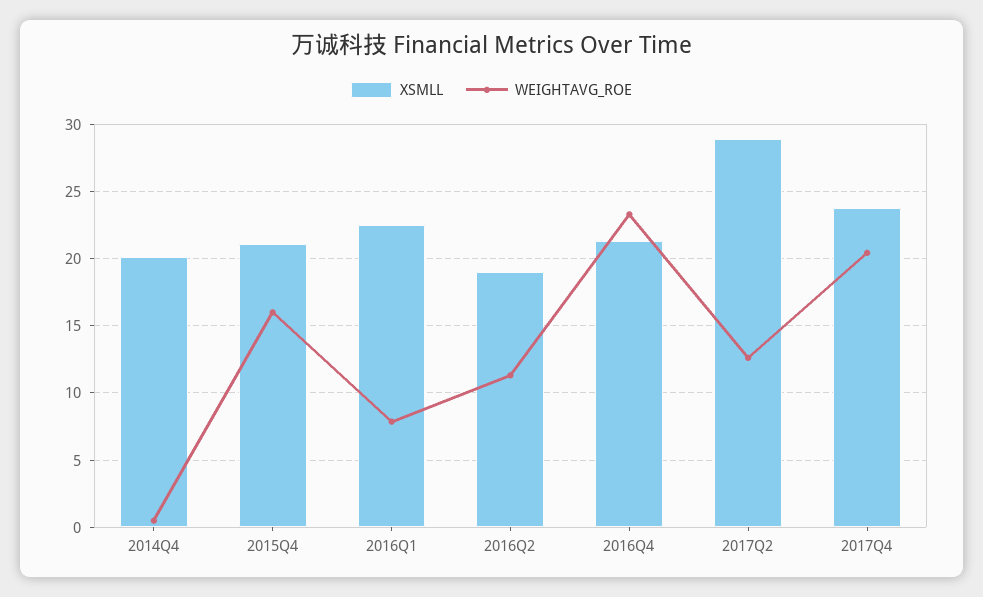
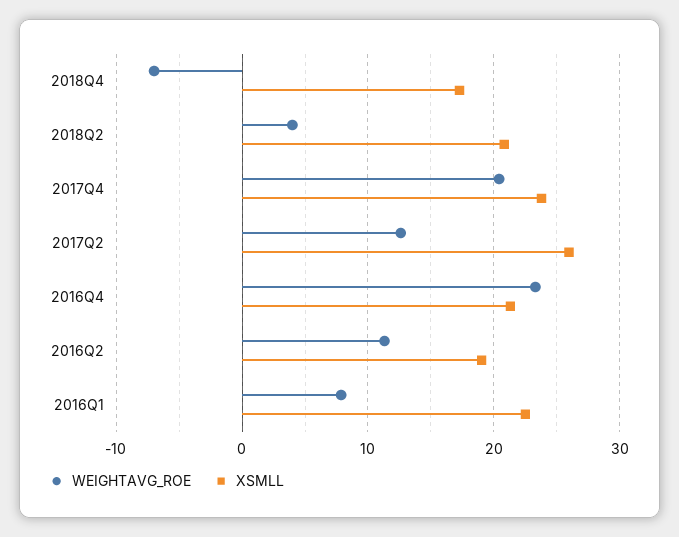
XSMLL, 2014Q4: 20 -> none
WEIGHTAVG_ROE, 2014Q4: 0.5 -> none
XSMLL, 2015Q4: 21 -> none
WEIGHTAVG_ROE, 2015Q4: 16 -> none
XSMLL, 2017Q2: 29 -> 26
WEIGHTAVG_ROE, 2018Q4: none -> -7
XSMLL, 2018Q4: none -> 17
WEIGHTAVG_ROE, 2018Q2: none -> 4
XSMLL, 2018Q2: none -> 21

